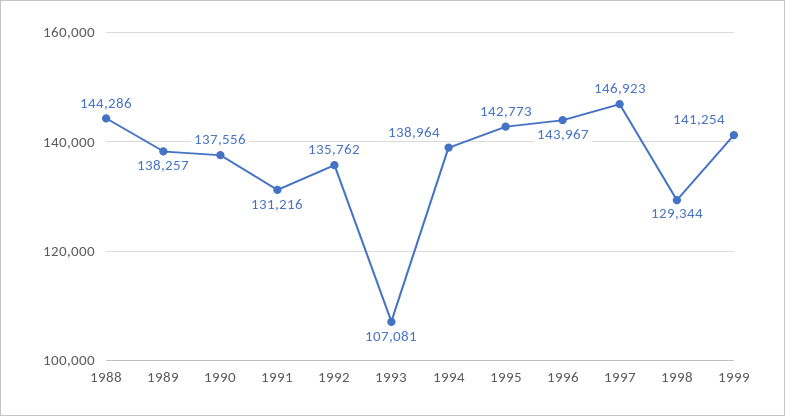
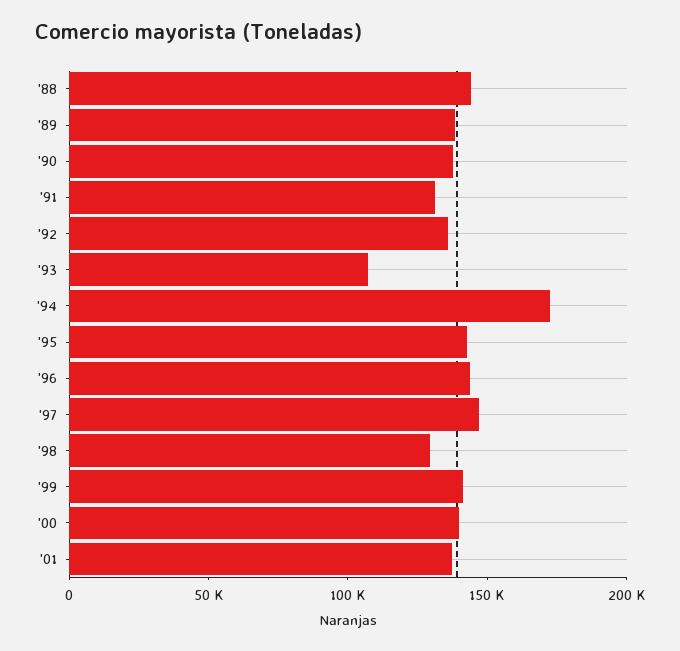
1994: 138964 -> 170000
'00: none -> 140000
'01: none -> 140000

